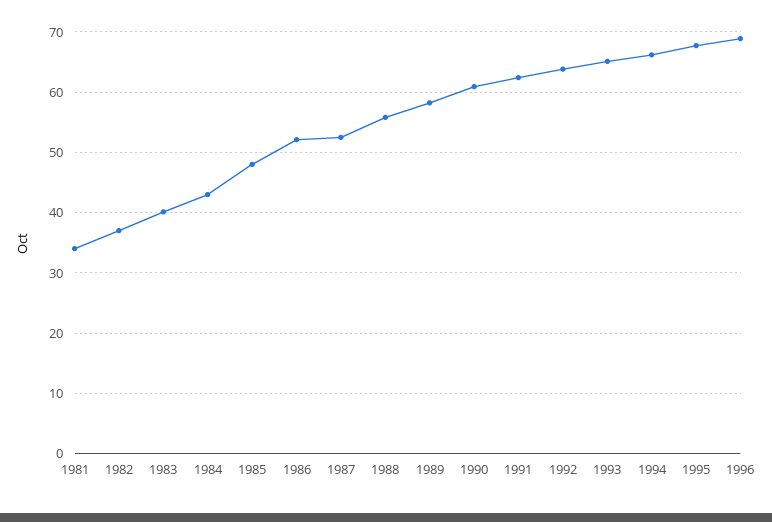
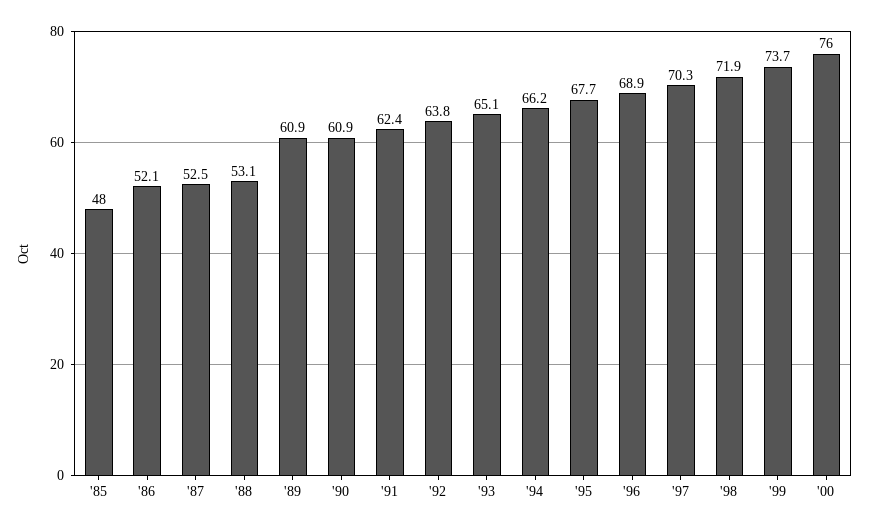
1981: 34 -> none
1982: 37 -> none
1983: 40 -> none
1984: 43 -> none
1988: 56 -> 53.1
1989: 58 -> 60.9
'97: none -> 70.3
'98: none -> 71.9
'99: none -> 73.7
'00: none -> 76

